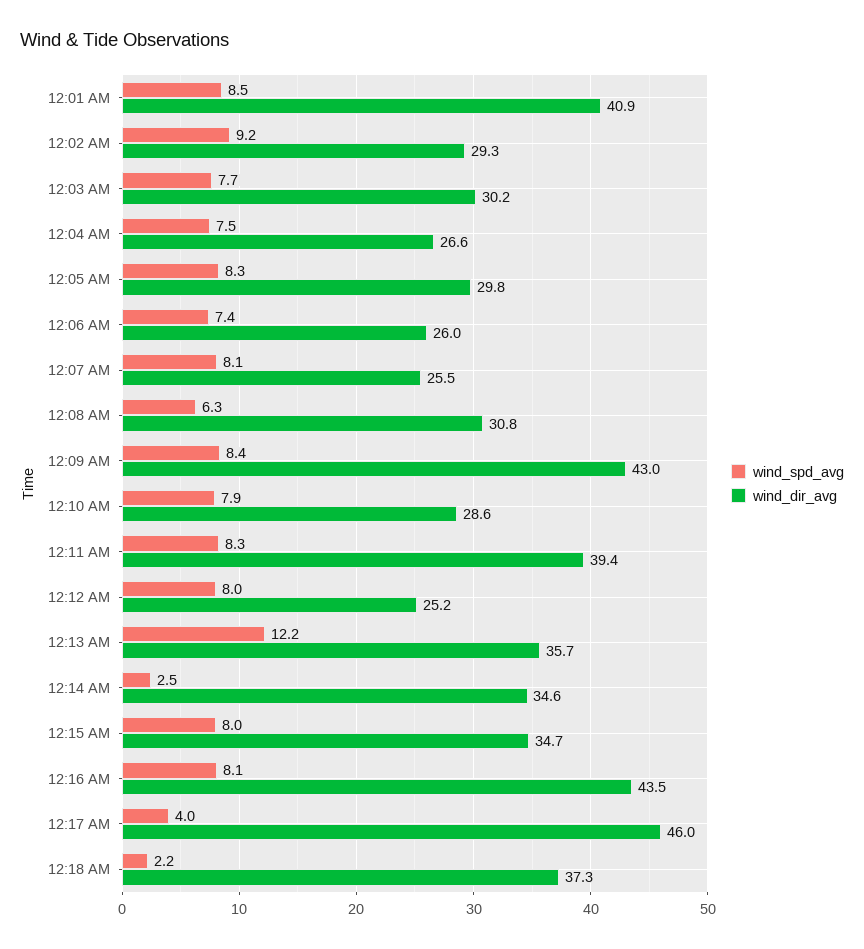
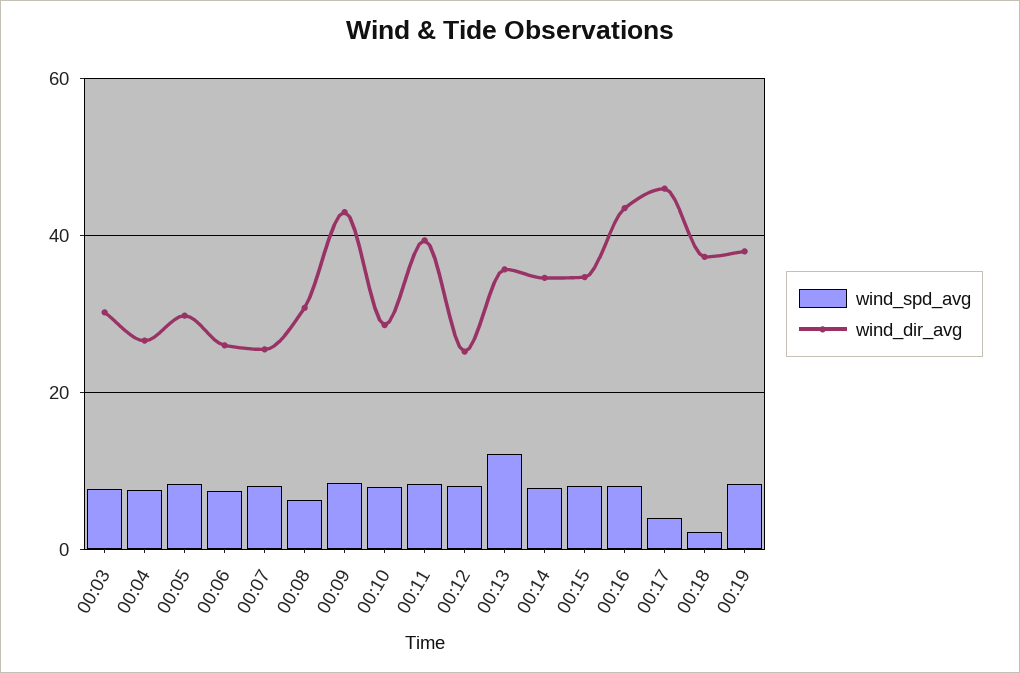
wind_spd_avg, 12:01 AM: 8.5 -> none
wind_dir_avg, 12:01 AM: 40.9 -> none
wind_spd_avg, 12:02 AM: 9.2 -> none
wind_dir_avg, 12:02 AM: 29.3 -> none
wind_spd_avg, 12:14 AM: 2.5 -> 8
wind_spd_avg, 00:19: none -> 8
wind_dir_avg, 00:19: none -> 38

